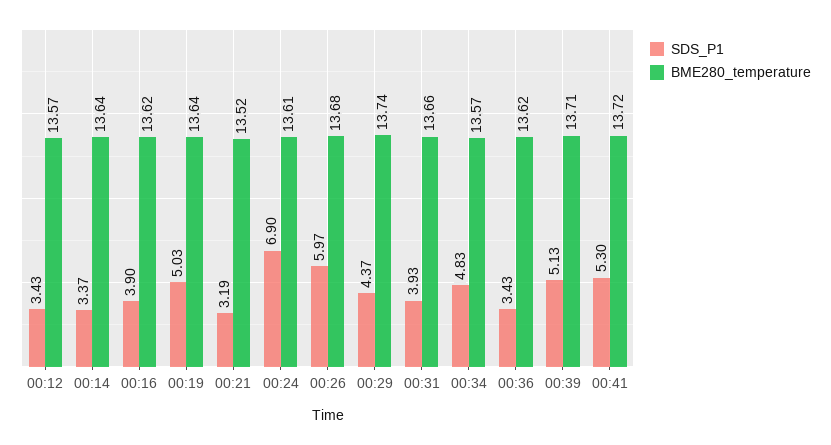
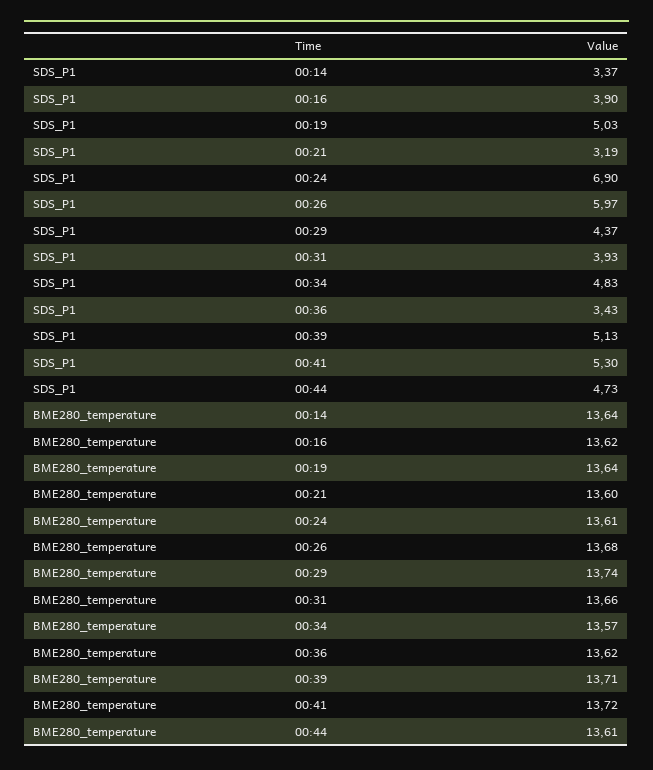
SDS_P1, 00:12: 3.43 -> none
BME280_temperature, 00:12: 13.57 -> none
BME280_temperature, 00:21: 13.52 -> 13.6
SDS_P1, 00:44: none -> 4.73
BME280_temperature, 00:44: none -> 13.61

